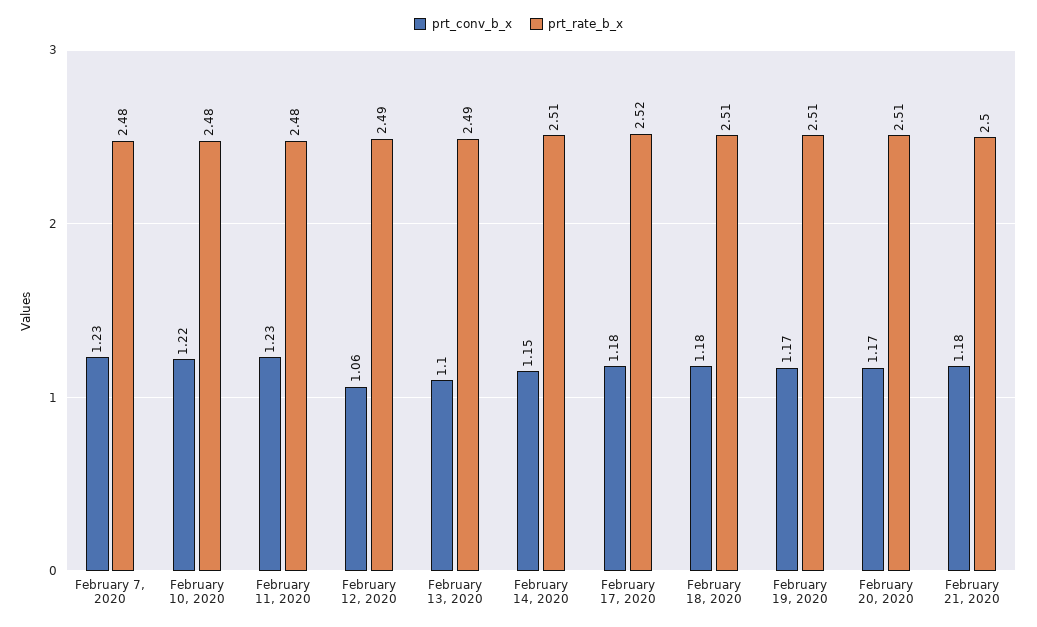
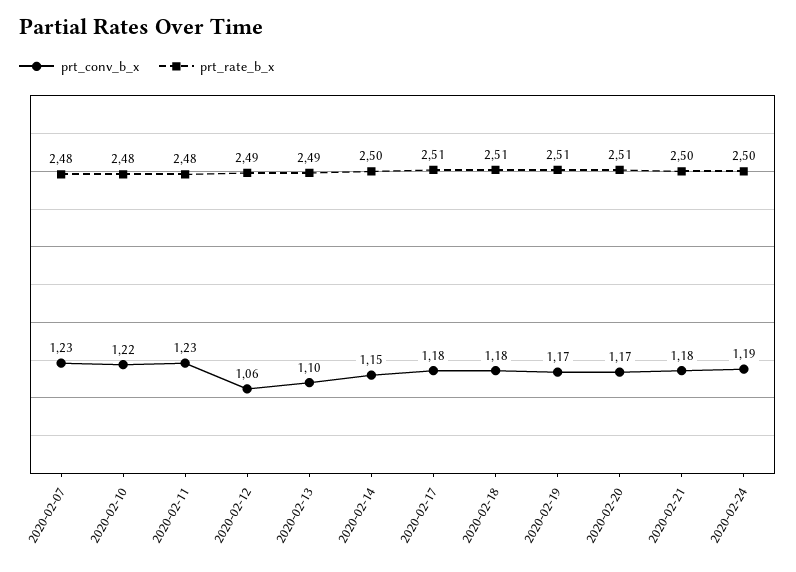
prt_rate_b_x, February 14, 2020: 2.51 -> 2.5
prt_rate_b_x, February 17, 2020: 2.52 -> 2.51
prt_conv_b_x, 2020-02-24: none -> 1.19
prt_rate_b_x, 2020-02-24: none -> 2.5

